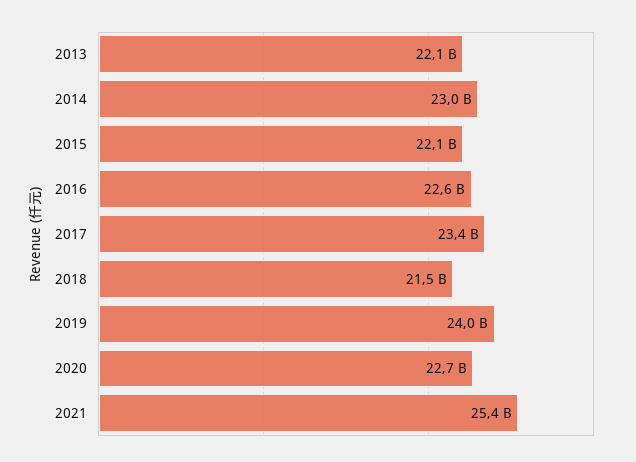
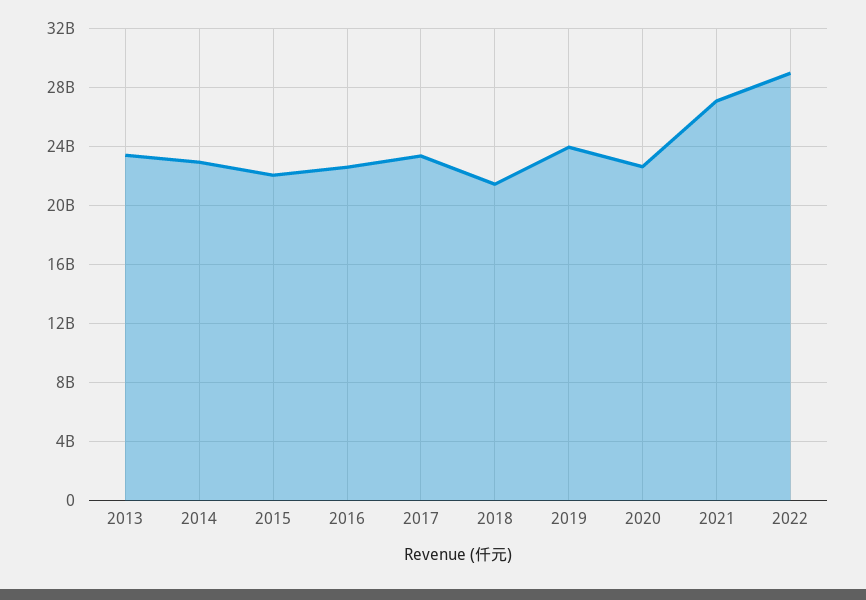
2013: 22100000000 -> 23500000000
2021: 25400000000 -> 27000000000
2022: none -> 29000000000

